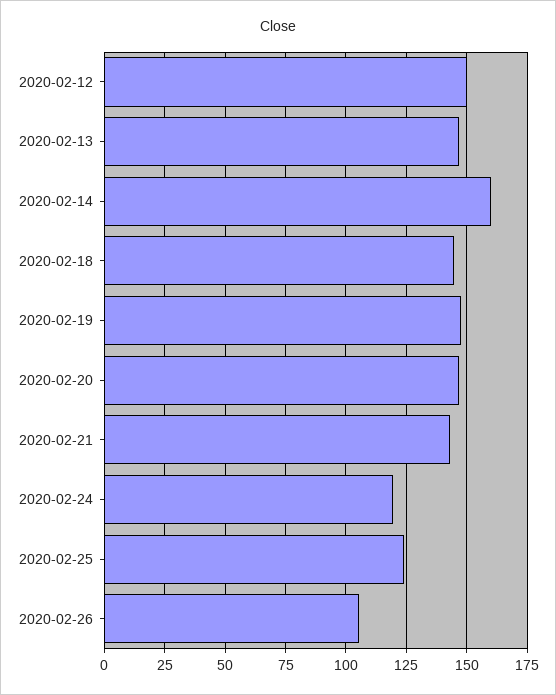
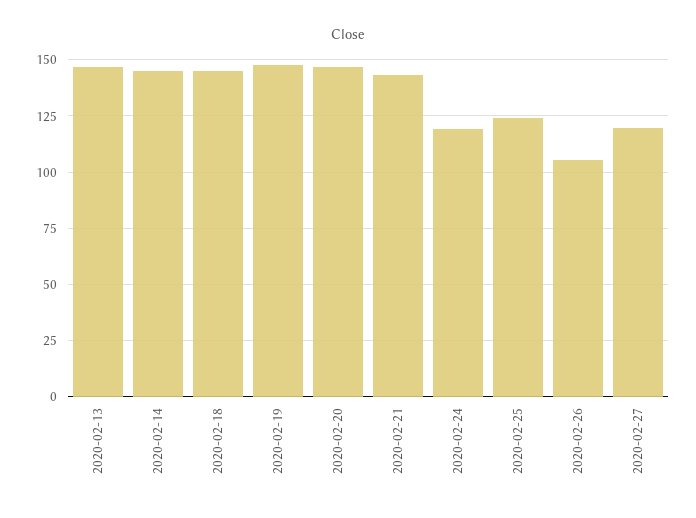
2020-02-12: 150 -> none
2020-02-14: 160 -> 145
2020-02-27: none -> 120

